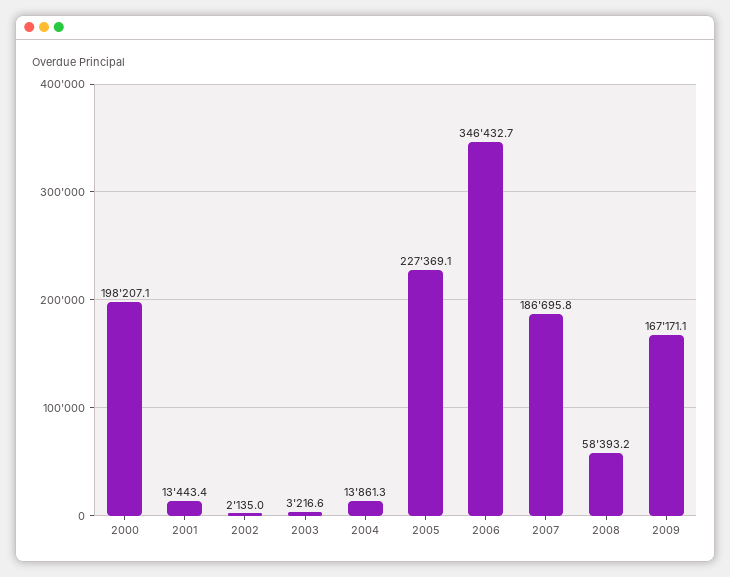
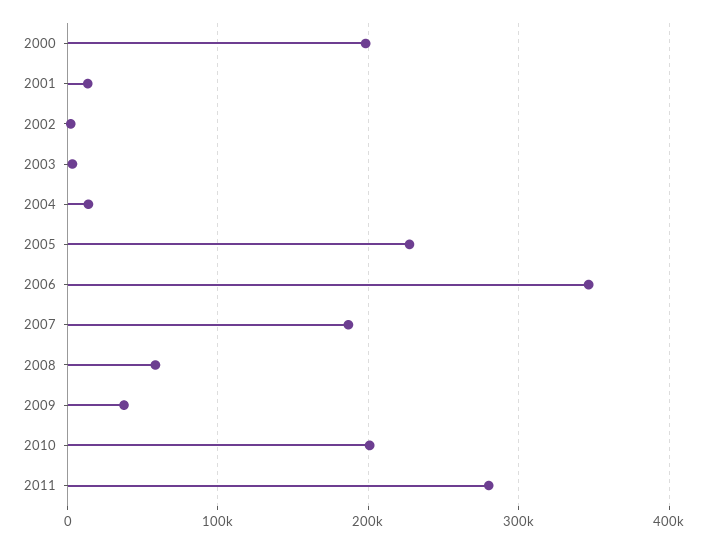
2009: 167171.1 -> 40000
2010: none -> 200000
2011: none -> 280000

